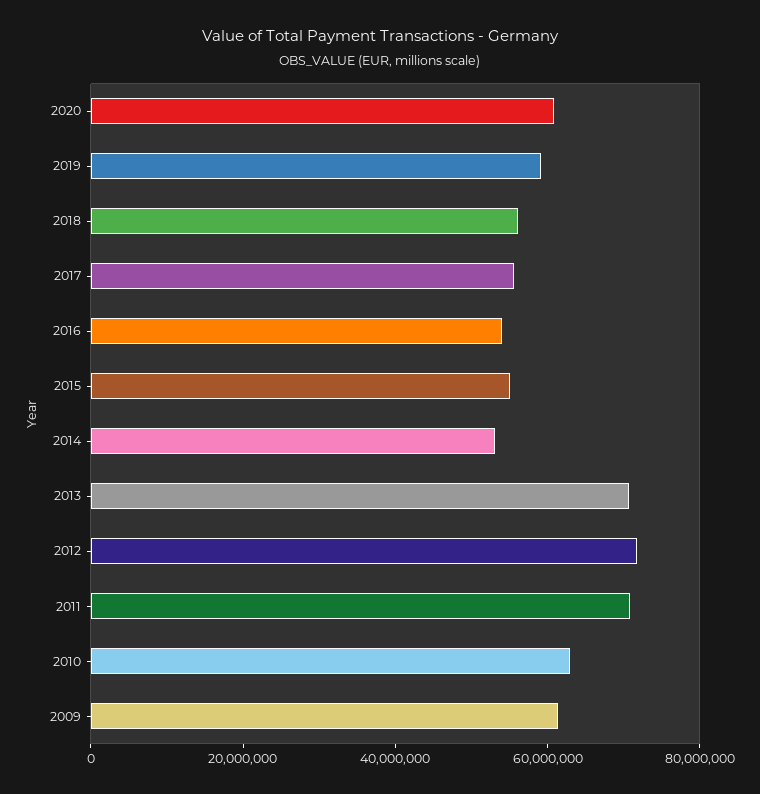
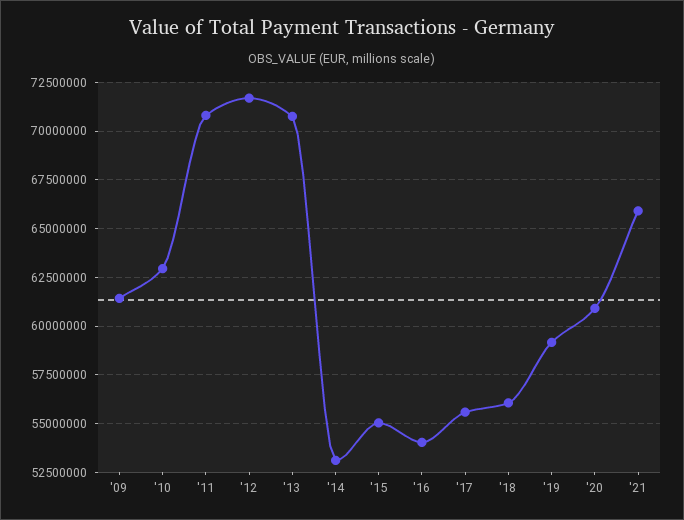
'21: none -> 66000000

